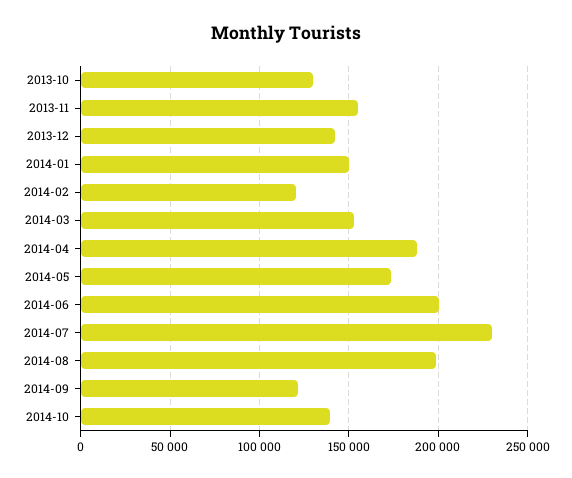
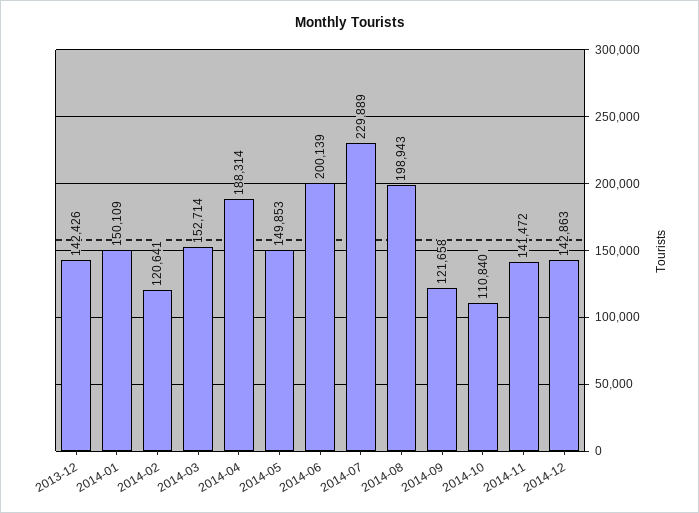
2013-10: 130000 -> none
2013-11: 155000 -> none
2014-05: 175000 -> 149853
2014-10: 140000 -> 110840
2014-11: none -> 141472
2014-12: none -> 142863

